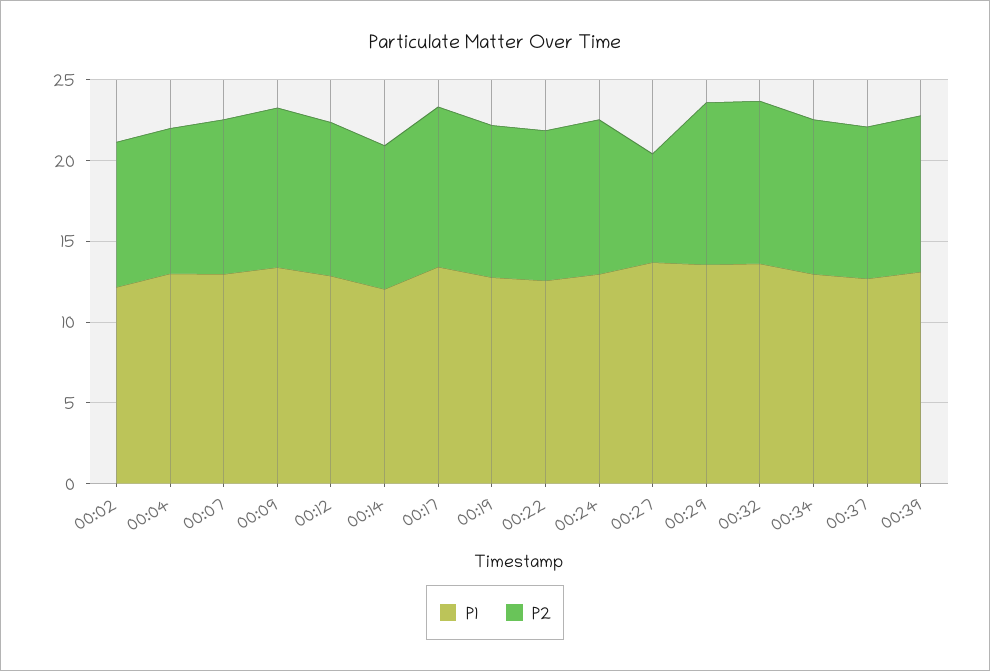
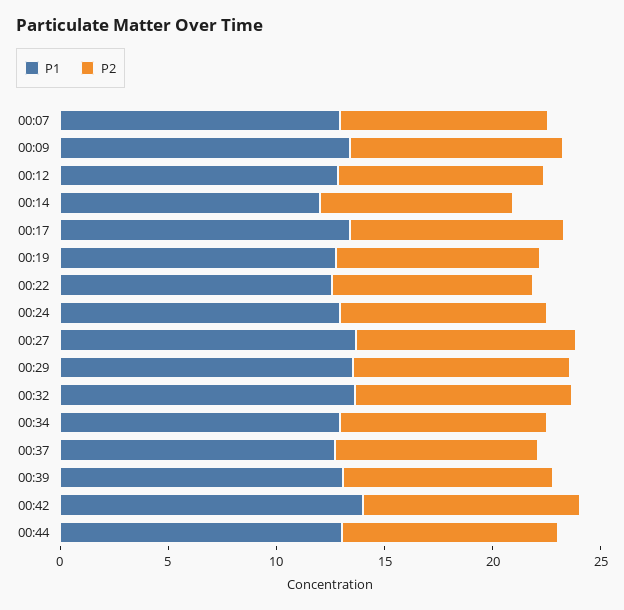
P1, 00:02: 12 -> none
P2, 00:02: 9 -> none
P1, 00:04: 13 -> none
P2, 00:04: 9 -> none
P2, 00:27: 7 -> 10
P1, 00:42: none -> 14
P2, 00:42: none -> 10
P1, 00:44: none -> 13
P2, 00:44: none -> 10

